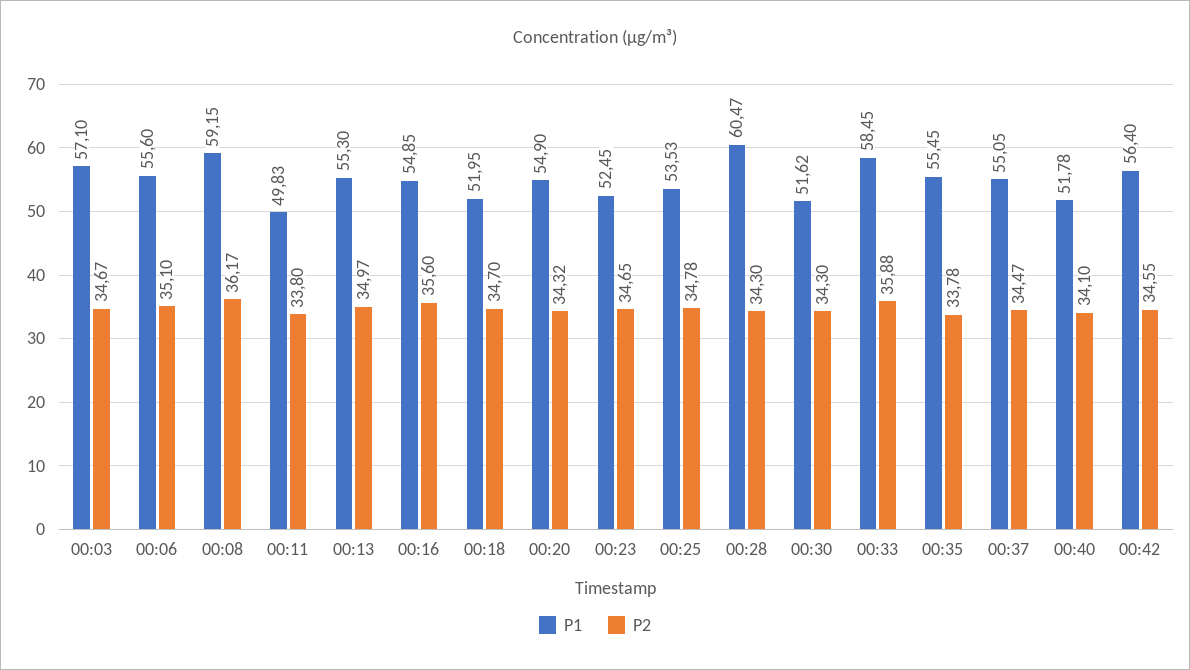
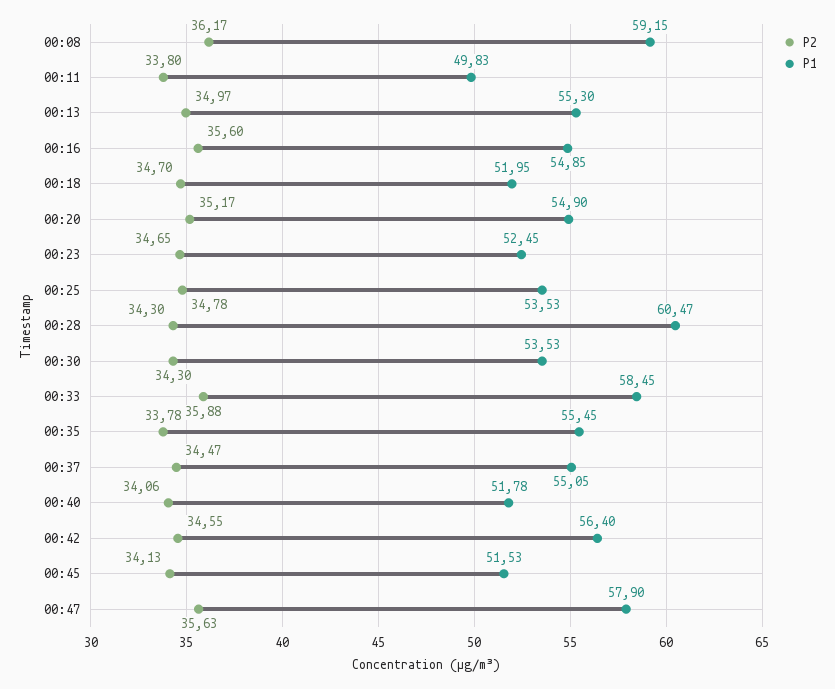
P1, 00:03: 57.1 -> none
P2, 00:03: 34.67 -> none
P1, 00:06: 55.6 -> none
P2, 00:06: 35.1 -> none
P2, 00:20: 34.32 -> 35.17
P1, 00:30: 51.62 -> 53.53
P2, 00:40: 34.1 -> 34.06
P2, 00:45: none -> 34.13
P1, 00:45: none -> 51.53
P2, 00:47: none -> 35.63
P1, 00:47: none -> 57.9

